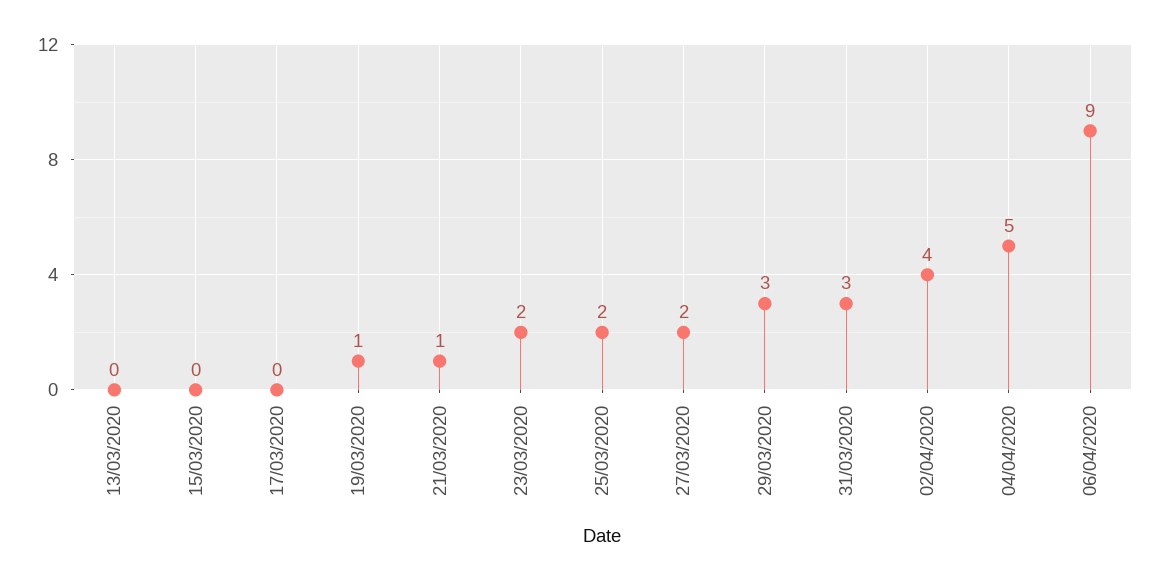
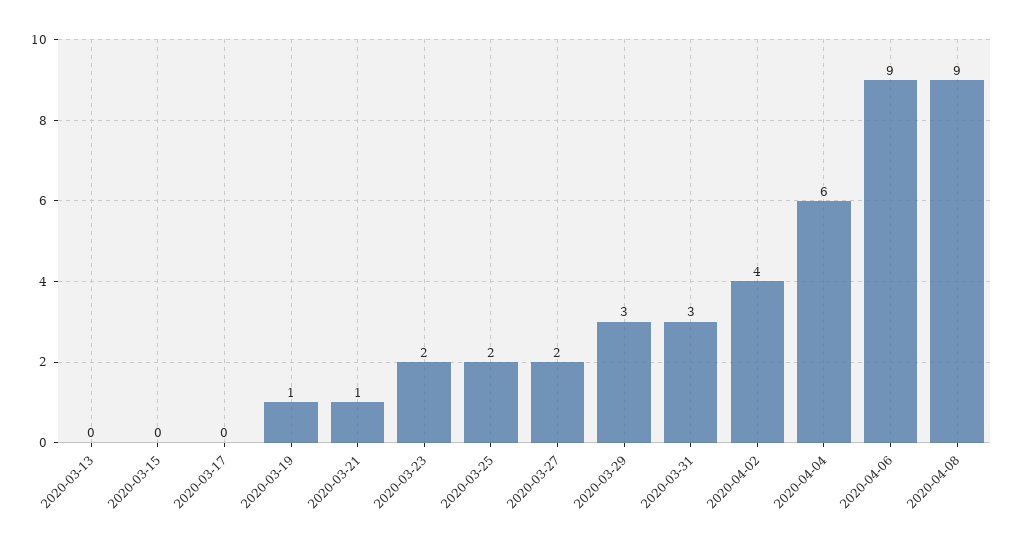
04/04/2020: 5 -> 6
2020-04-08: none -> 9

